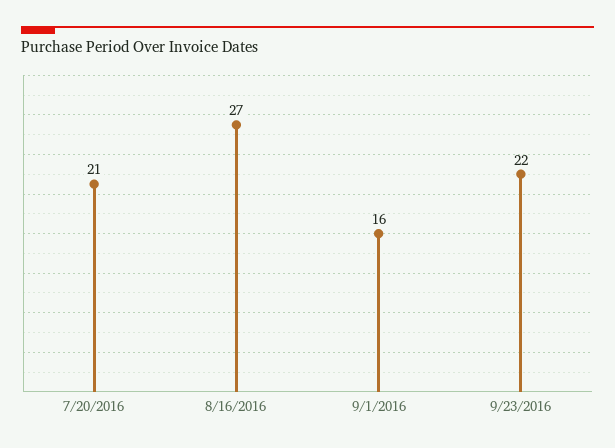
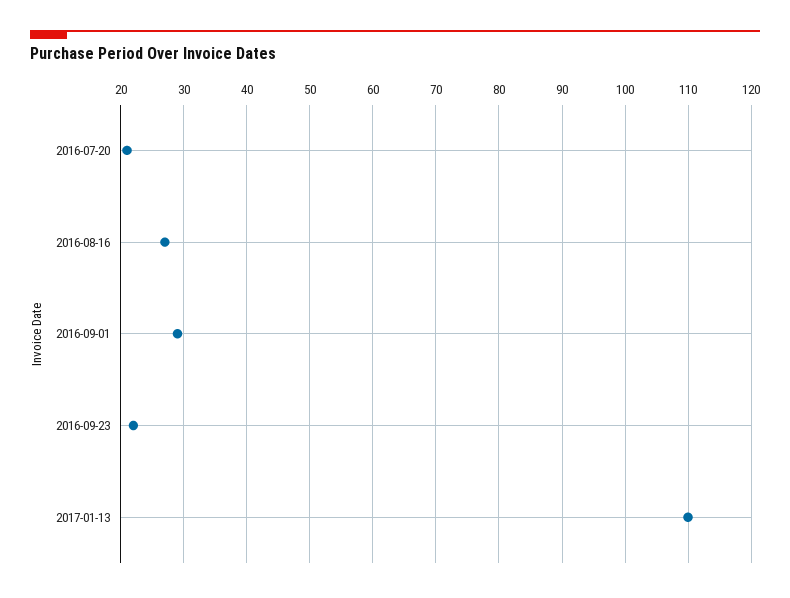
9/1/2016: 16 -> 29
2017-01-13: none -> 110

